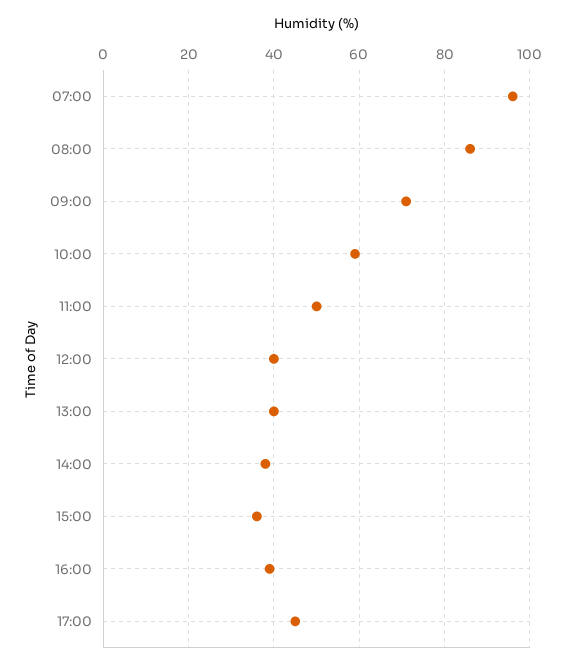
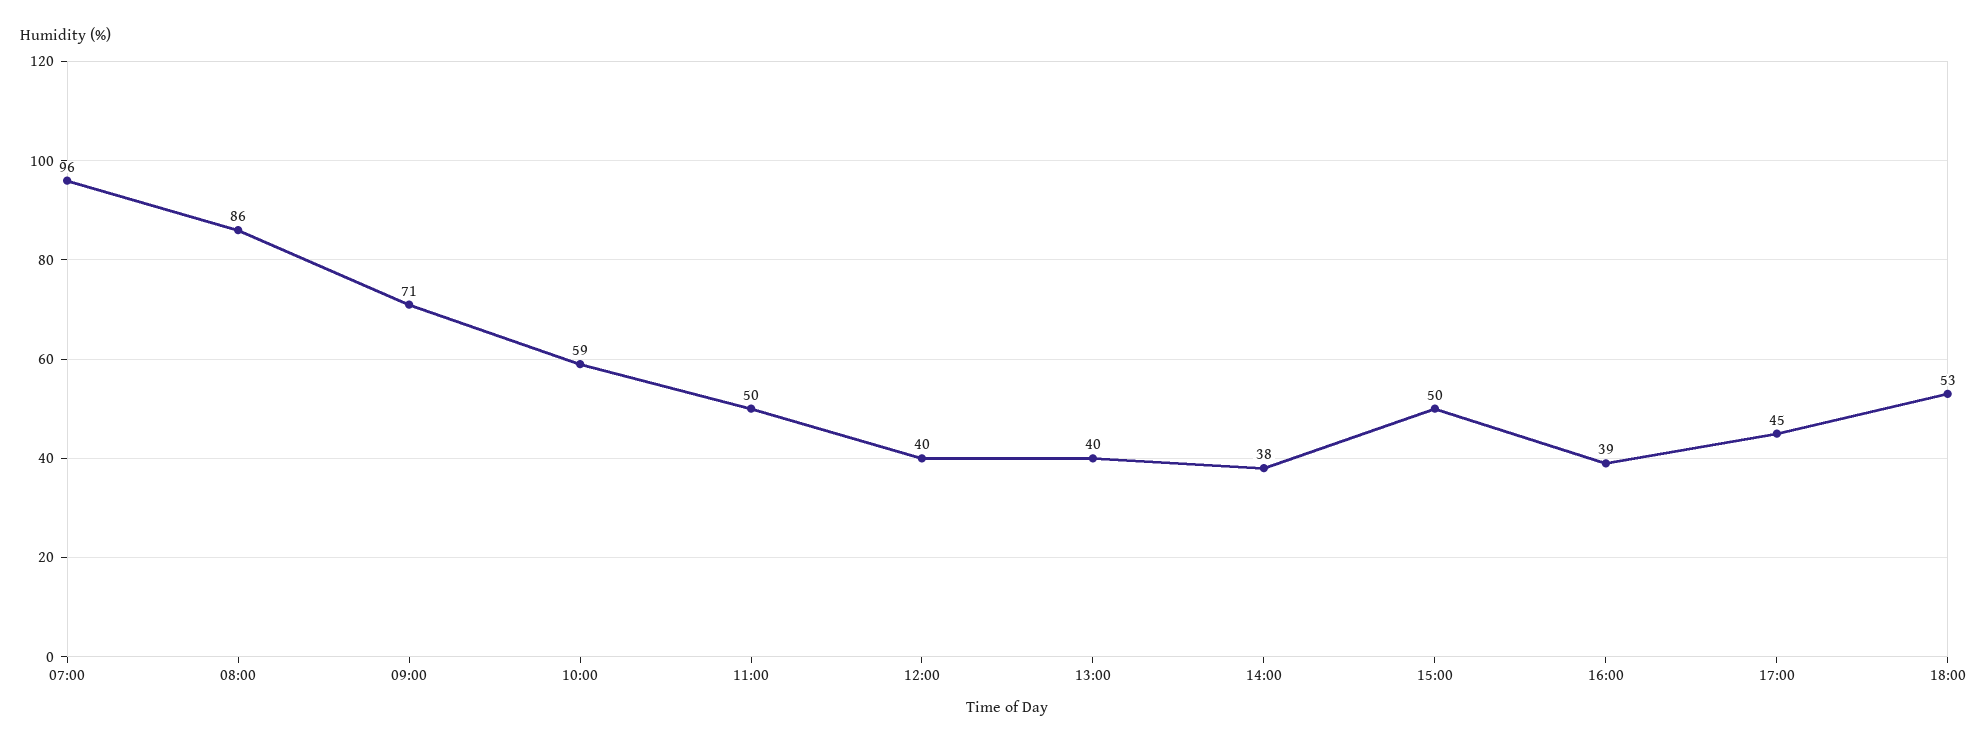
15:00: 35 -> 50
18:00: none -> 53

